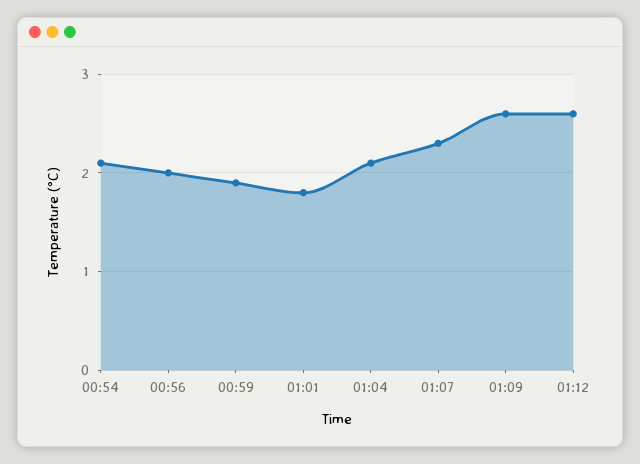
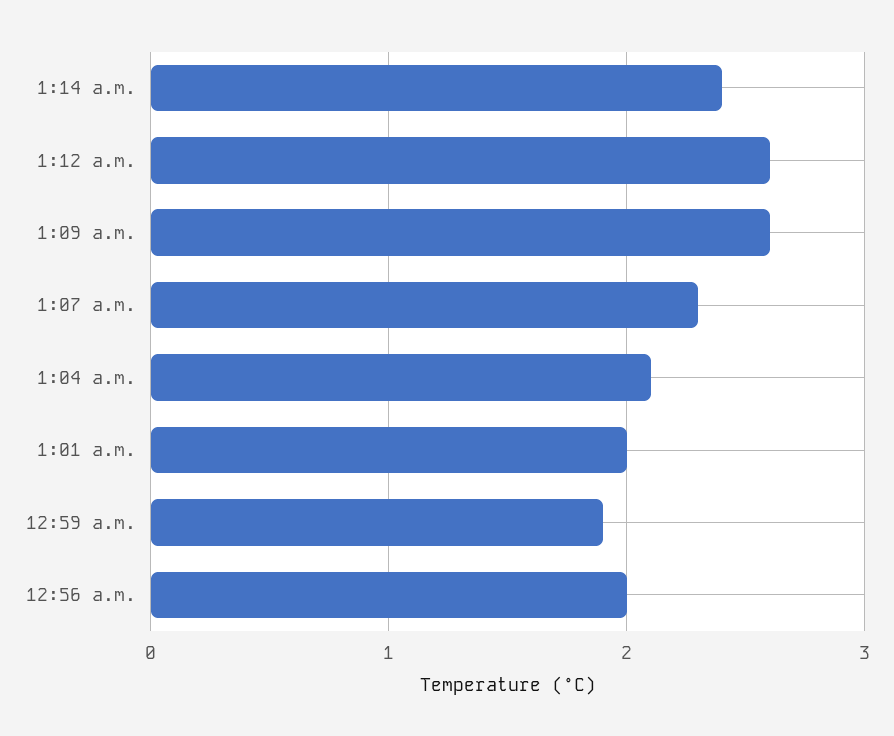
00:54: 2.1 -> none
01:01: 1.8 -> 2
1:14 a.m.: none -> 2.4

